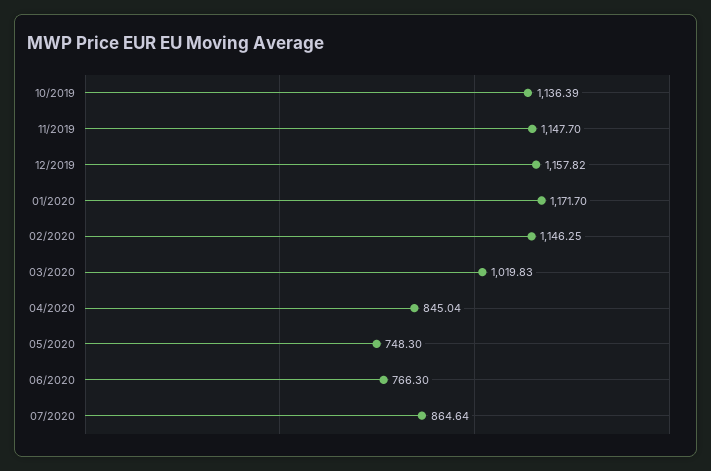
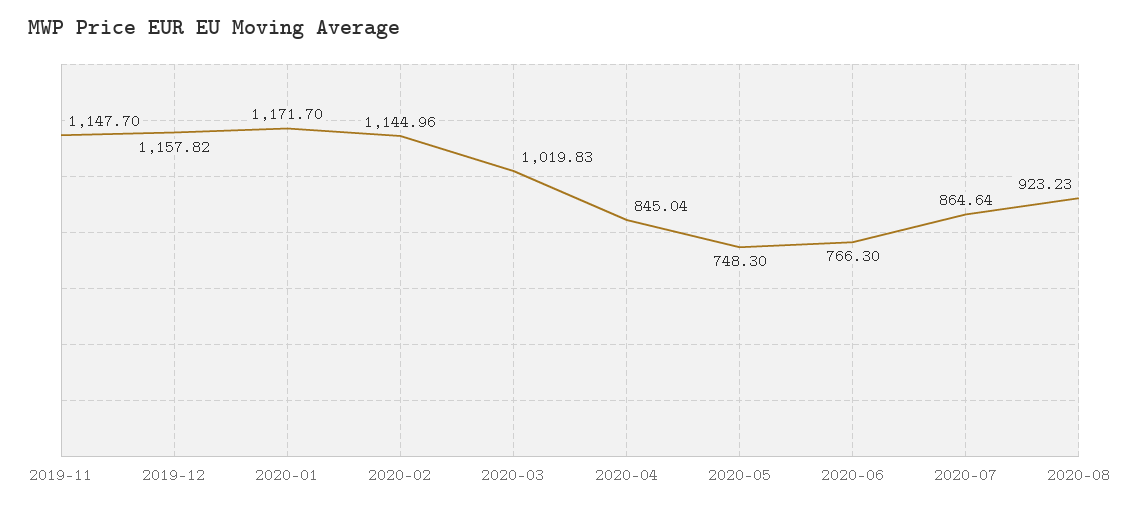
10/2019: 1136.39 -> none
02/2020: 1146.25 -> 1144.96
2020-08: none -> 923.23

